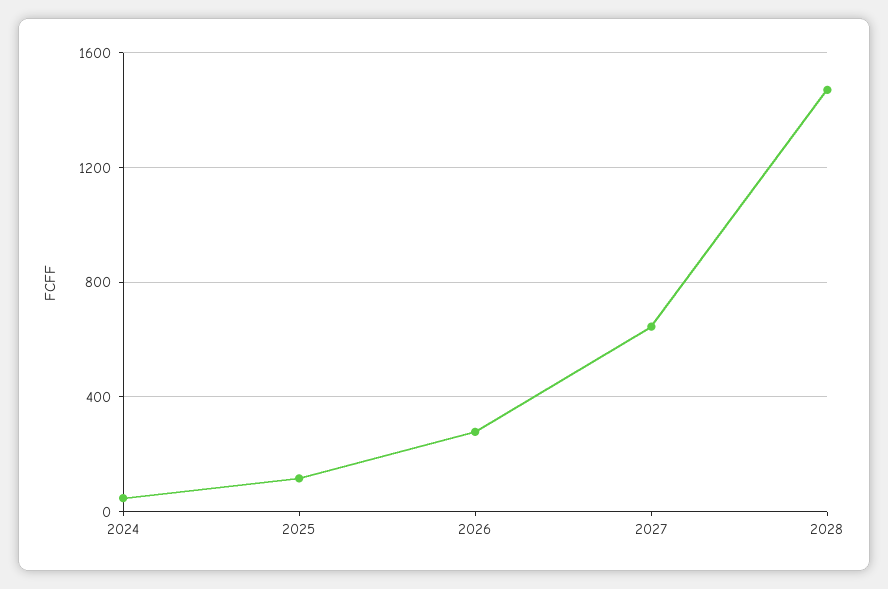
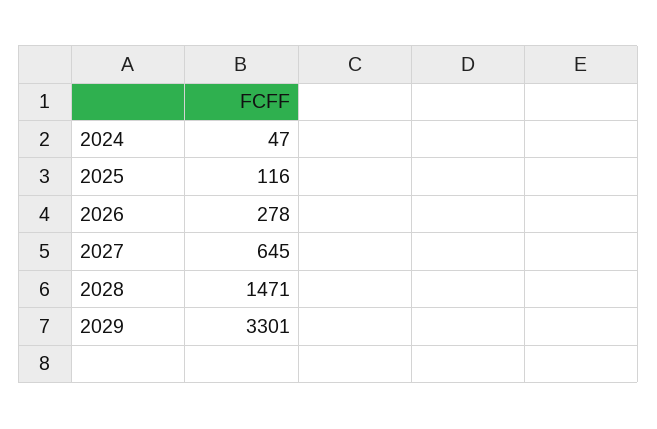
2029: none -> 3301

